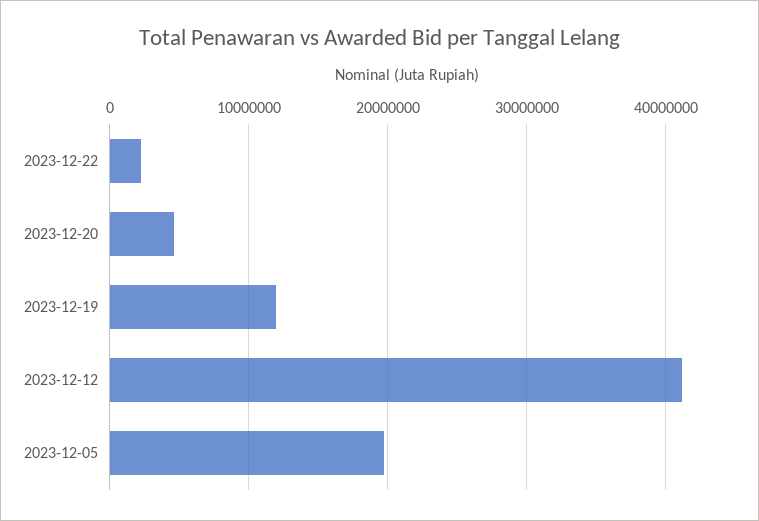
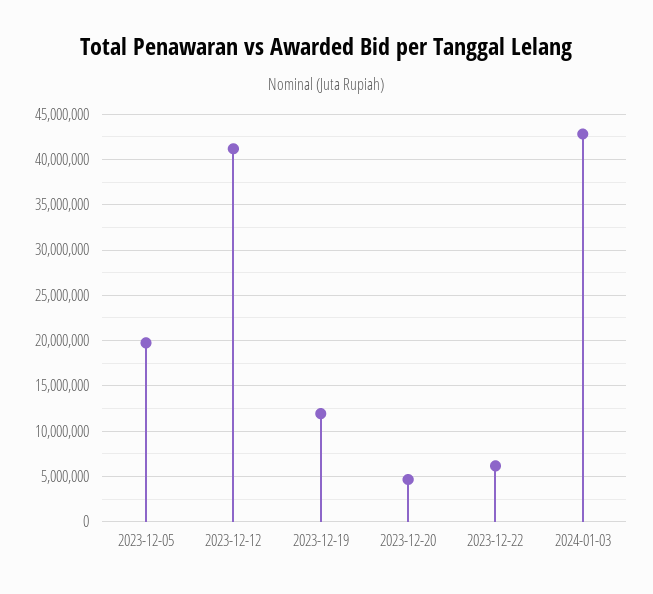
2023-12-22: 2000000 -> 6000000
2024-01-03: none -> 43000000

